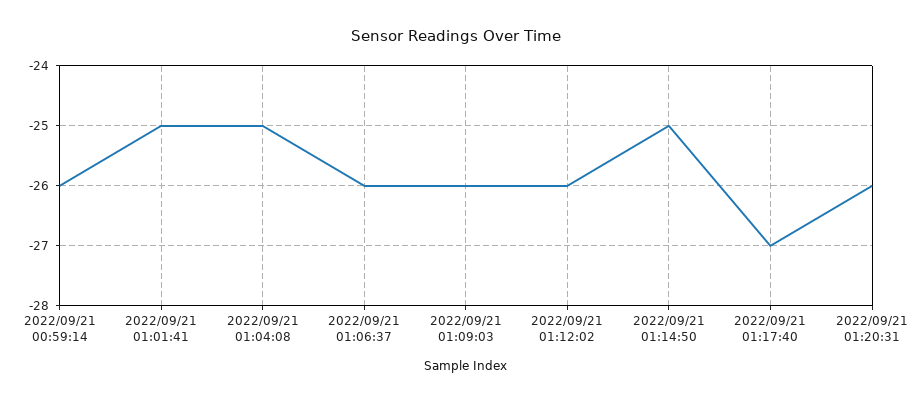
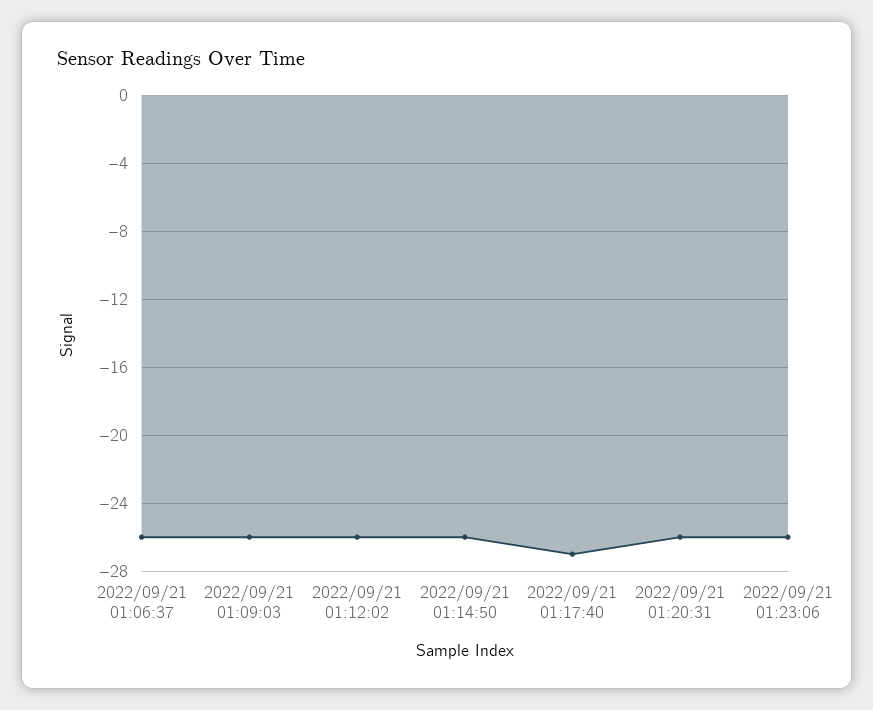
2022/09/21 00:59:14: -26 -> none
2022/09/21 01:01:41: -25 -> none
2022/09/21 01:04:08: -25 -> none
2022/09/21 01:14:50: -25 -> -26
2022/09/21 01:23:06: none -> -26

